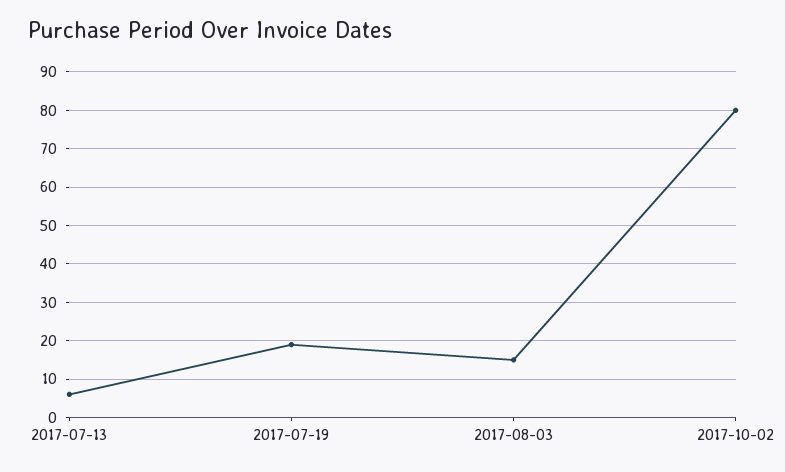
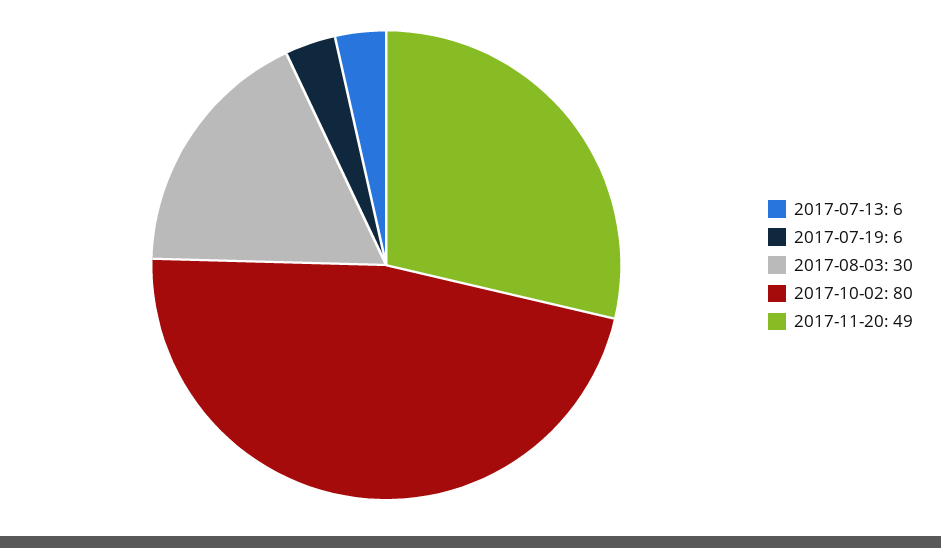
2017-07-19: 20 -> 6
2017-08-03: 15 -> 30
2017-11-20: none -> 49

